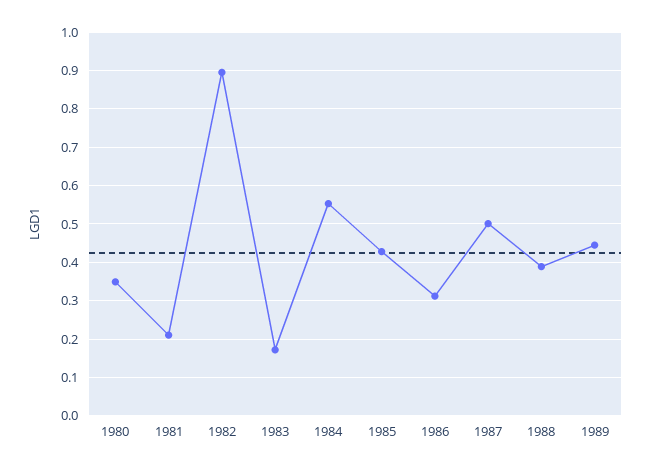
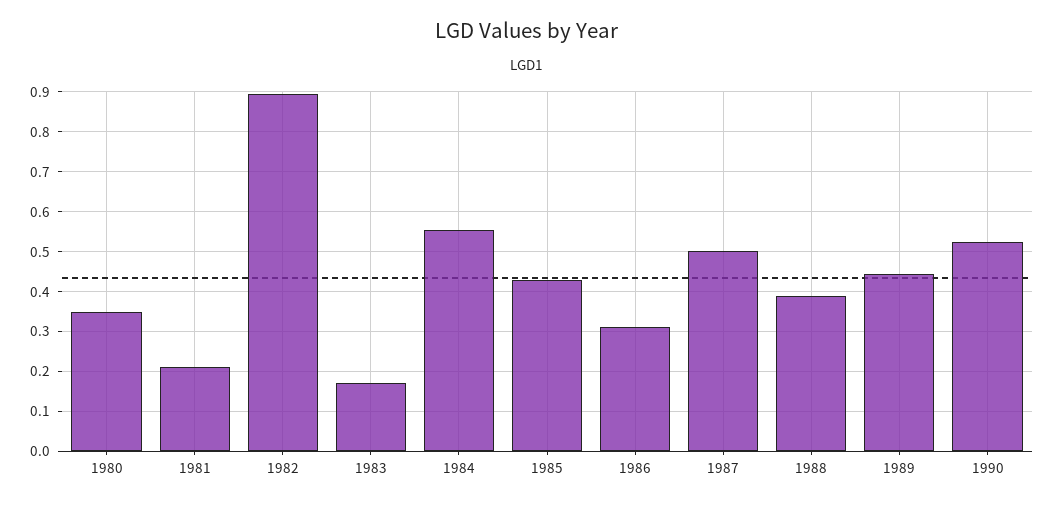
1990: none -> 0.52

